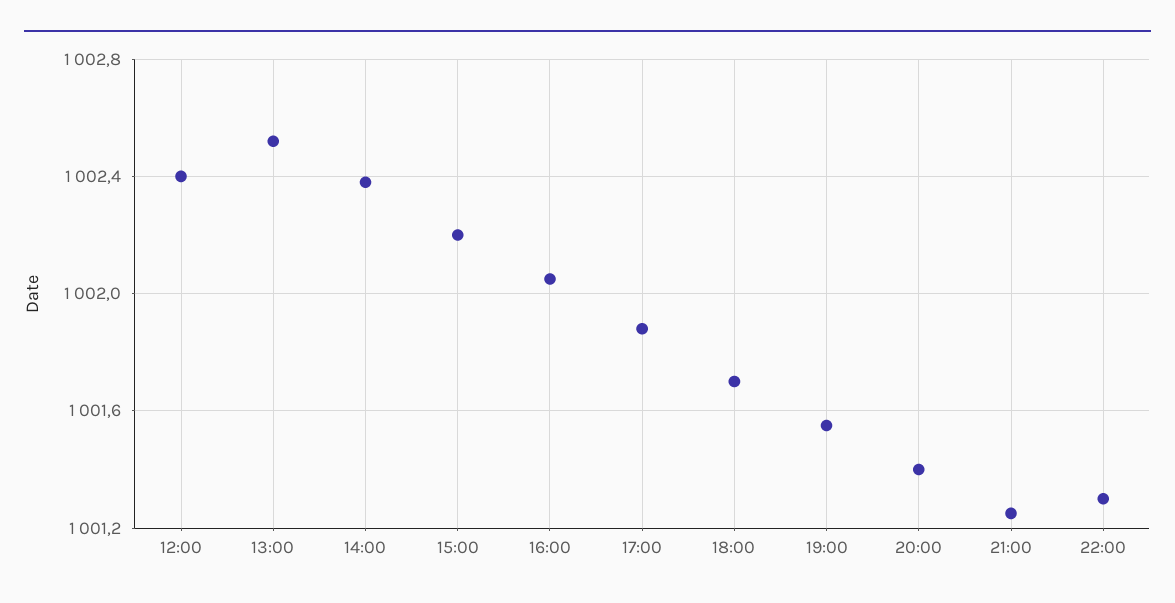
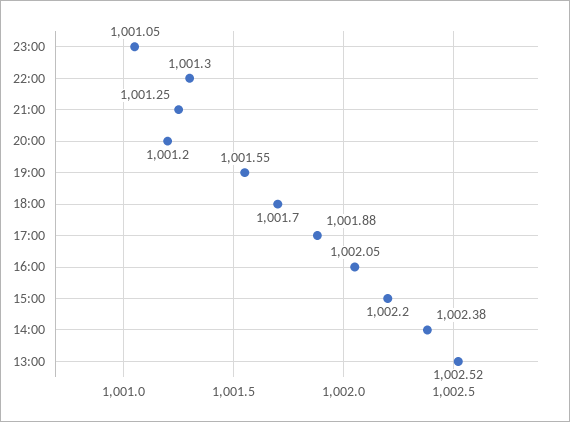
12:00: 1002.4 -> none
20:00: 1001.4 -> 1001.2
23:00: none -> 1001.05

